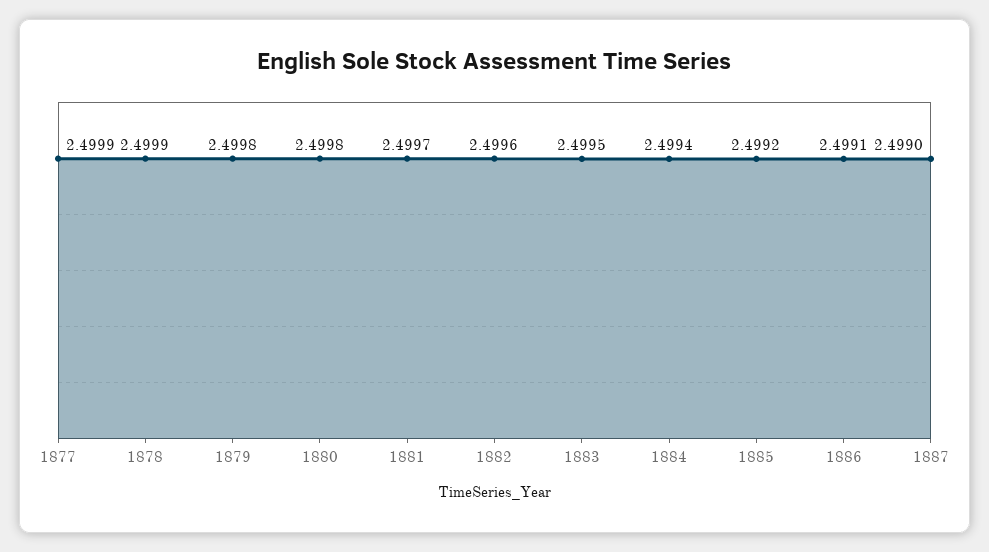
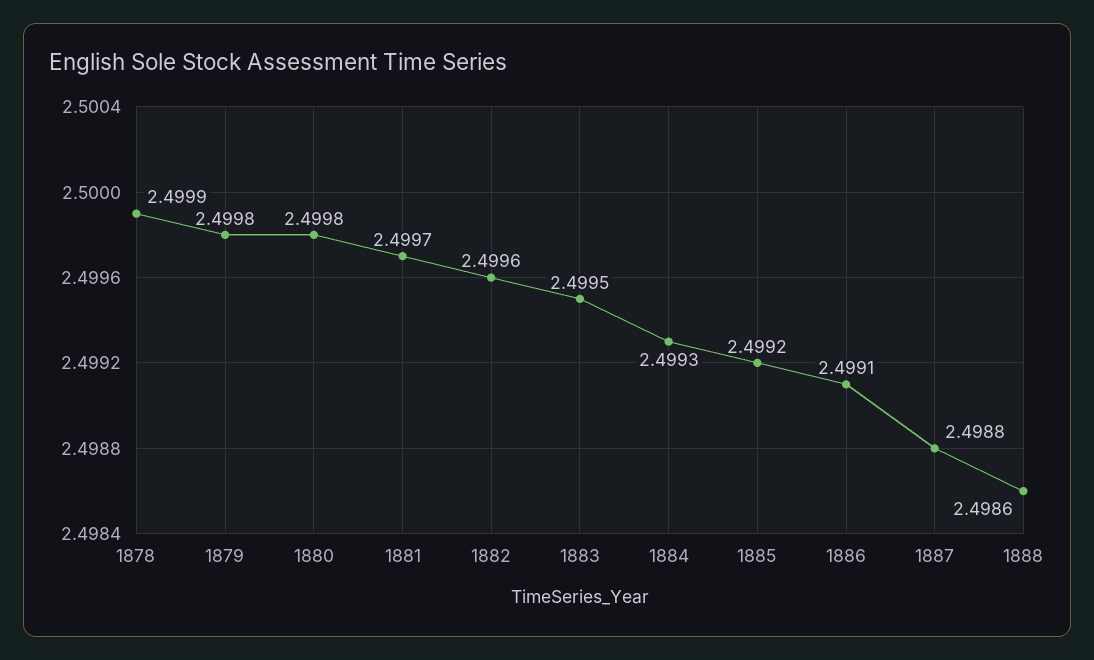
1877: 2.4999 -> none
1884: 2.4994 -> 2.4993
1887: 2.499 -> 2.4988
1888: none -> 2.4986

